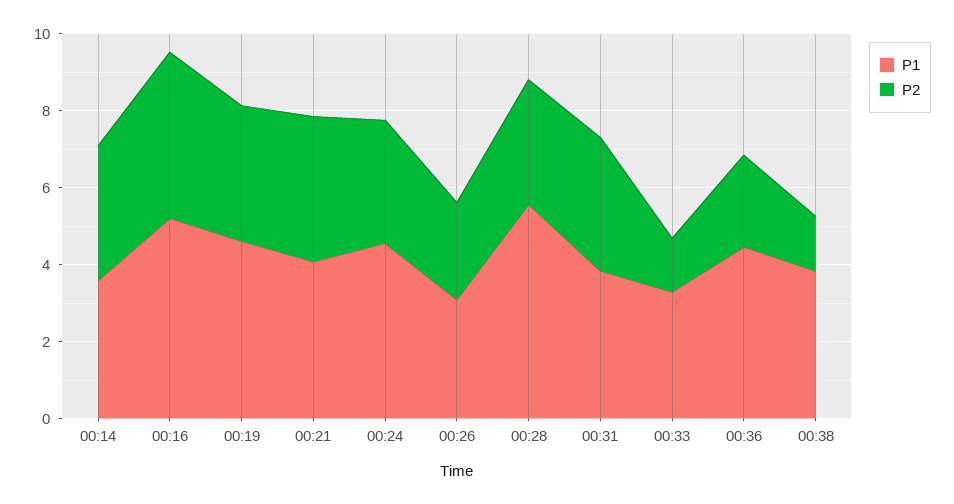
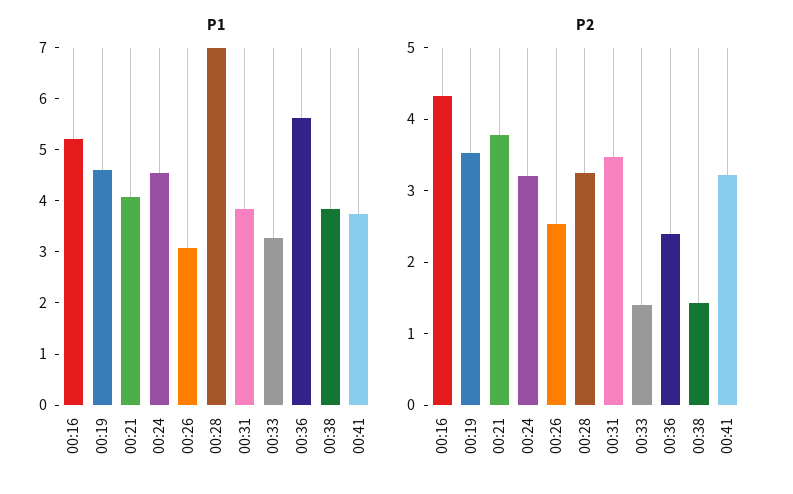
P1, 00:14: 3.5 -> none
P2, 00:14: 3.5 -> none
P1, 00:28: 5.5 -> 7
P1, 00:36: 4.5 -> 5.6
P1, 00:41: none -> 3.8
P2, 00:41: none -> 3.2

